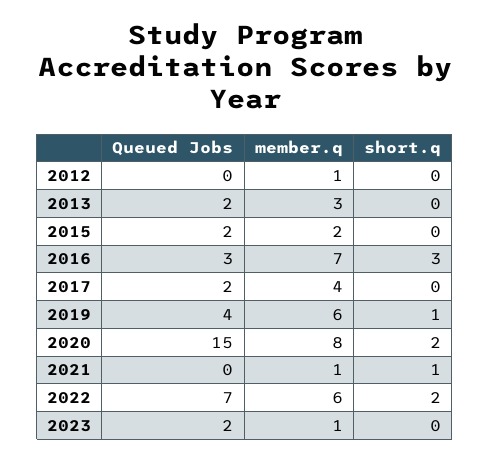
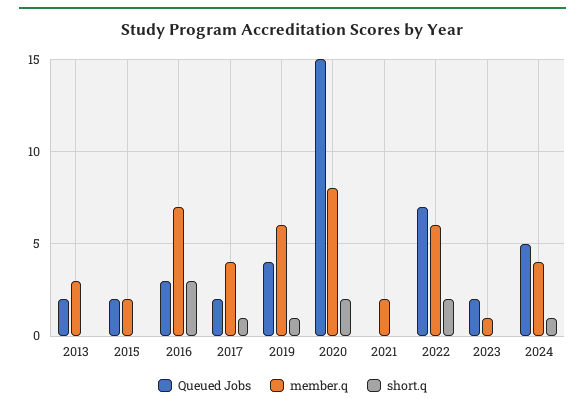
Queued Jobs, 2012: 0 -> none
member.q, 2012: 1 -> none
short.q, 2012: 0 -> none
short.q, 2017: 0 -> 1
member.q, 2021: 1 -> 2
short.q, 2021: 1 -> 0
Queued Jobs, 2024: none -> 5
member.q, 2024: none -> 4
short.q, 2024: none -> 1

